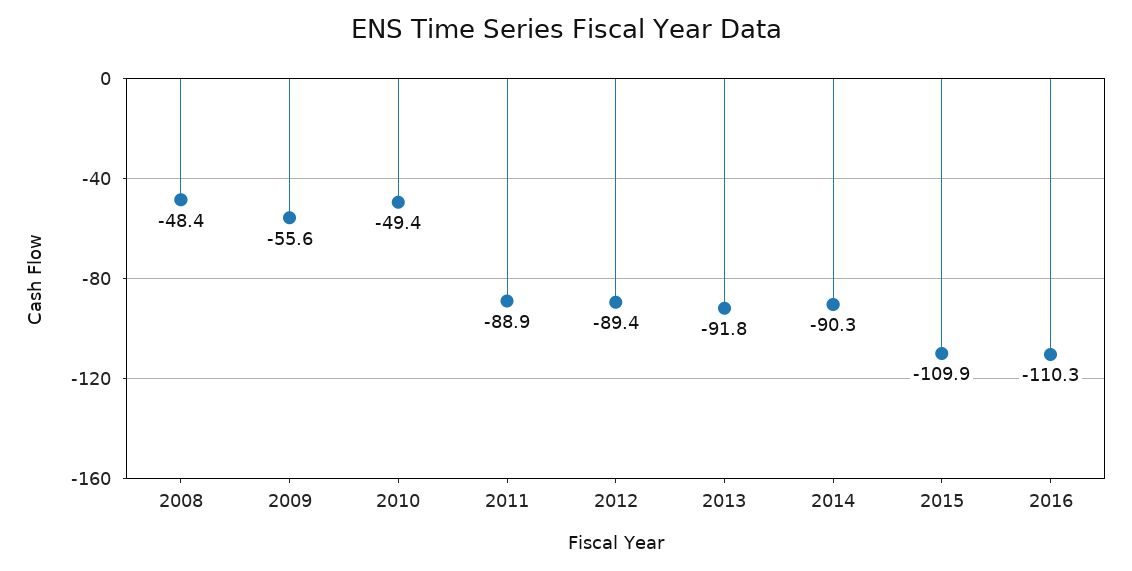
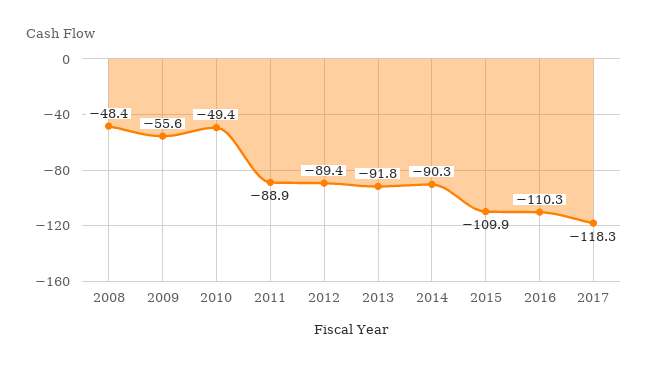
2017: none -> -118.3

